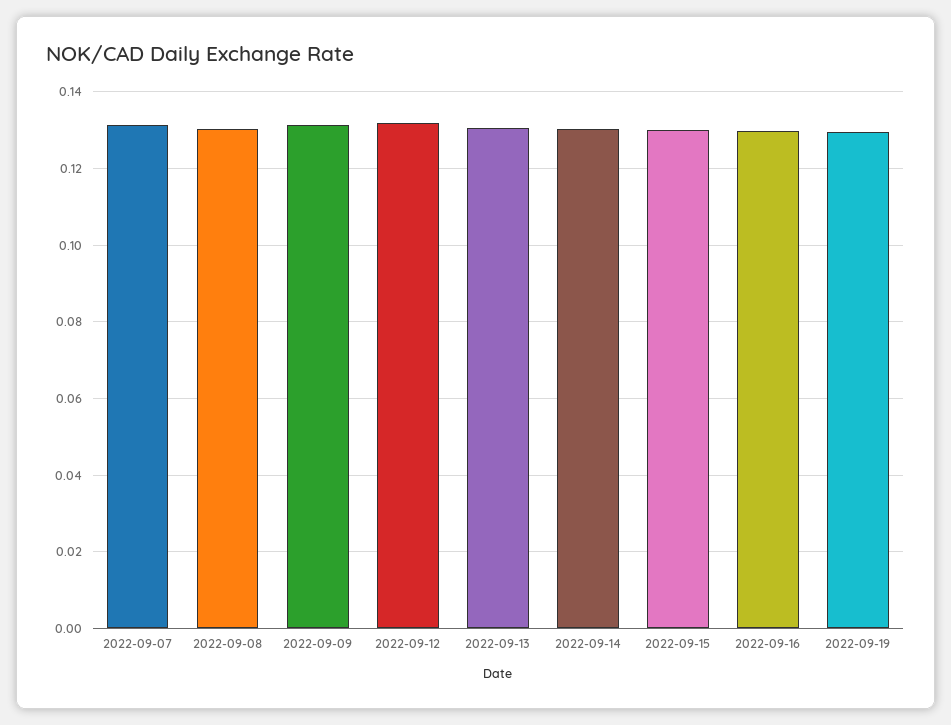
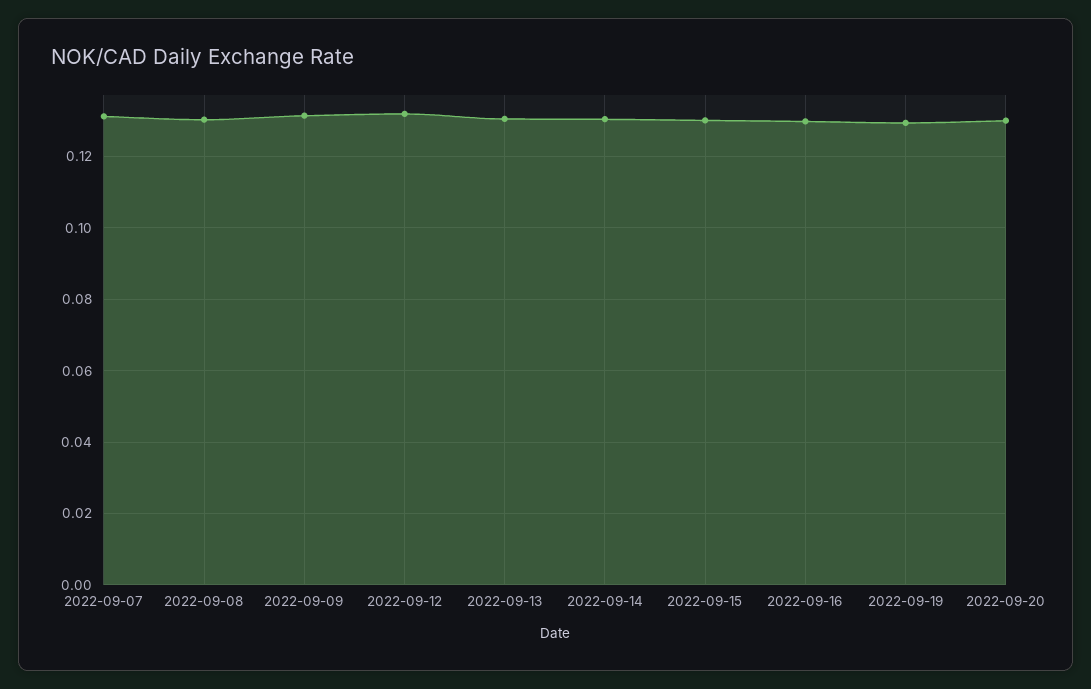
2022-09-20: none -> 0.13

